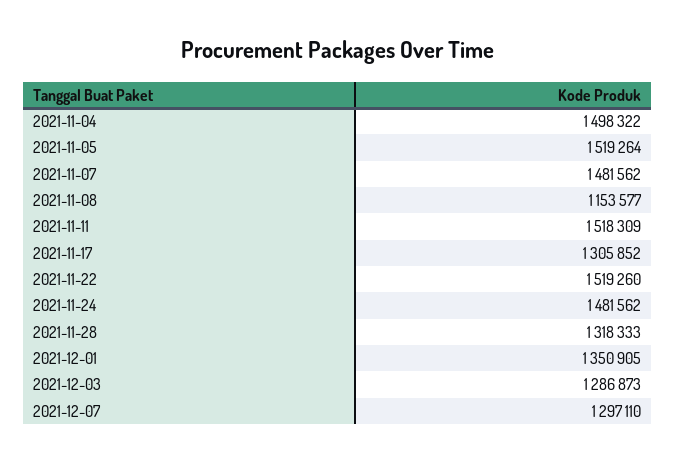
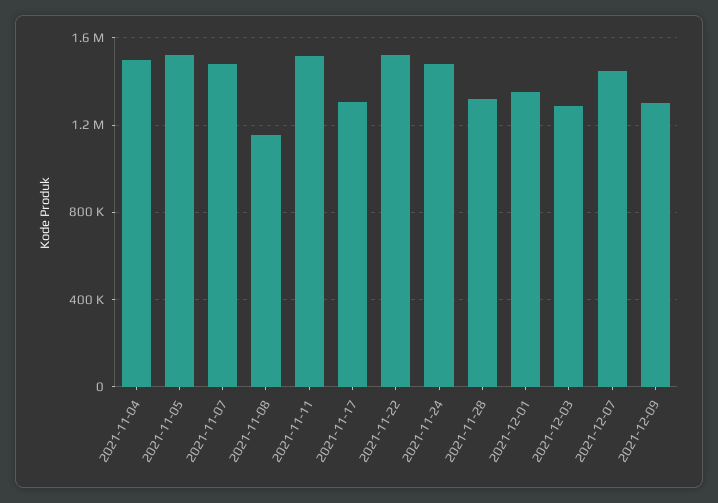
2021-12-07: 1297110 -> 1450000
2021-12-09: none -> 1300000

